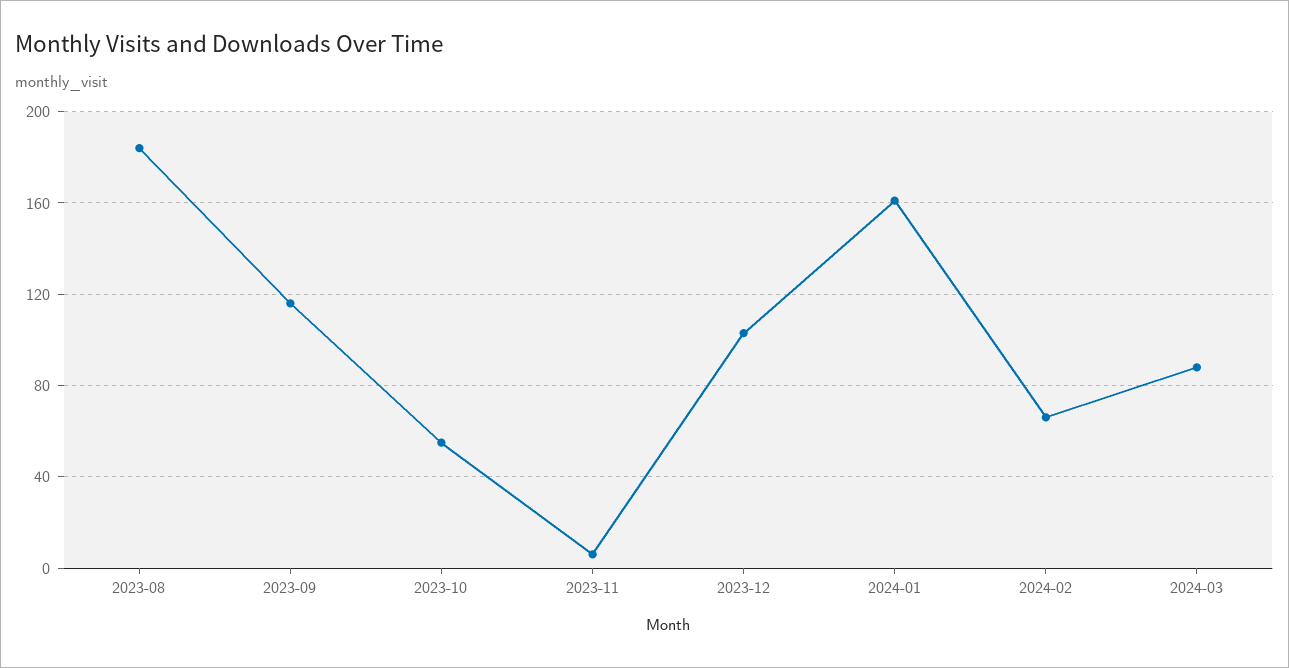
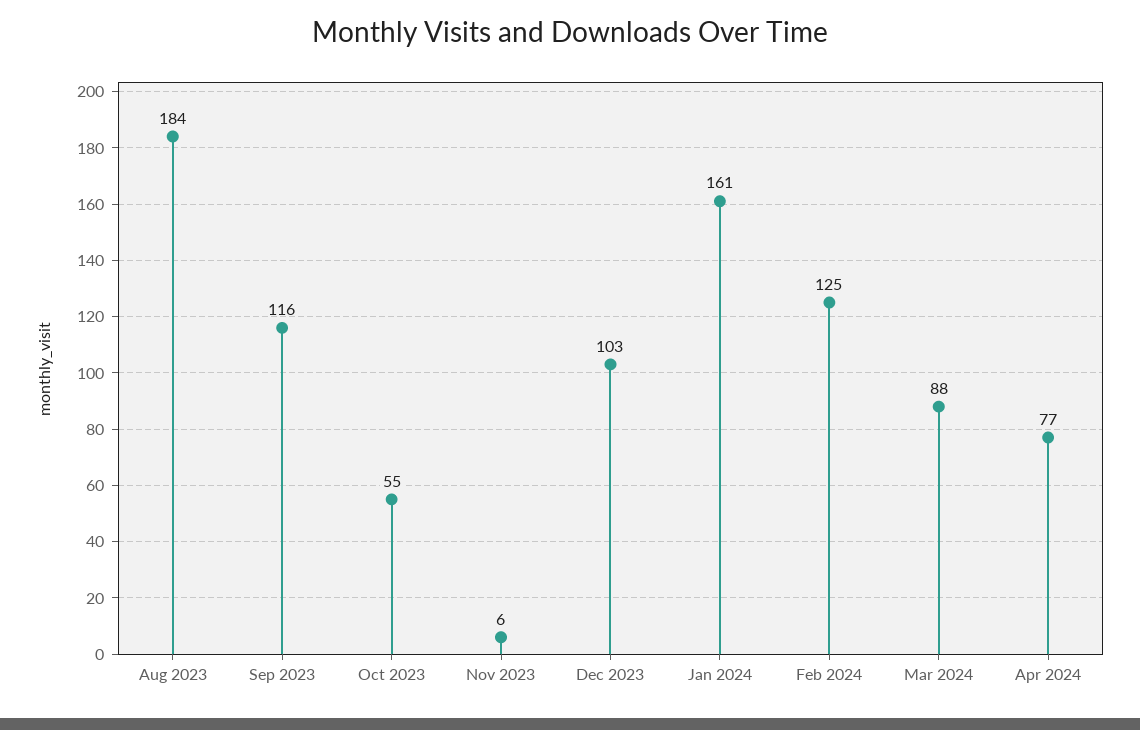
2024-02: 65 -> 125
Apr 2024: none -> 77

